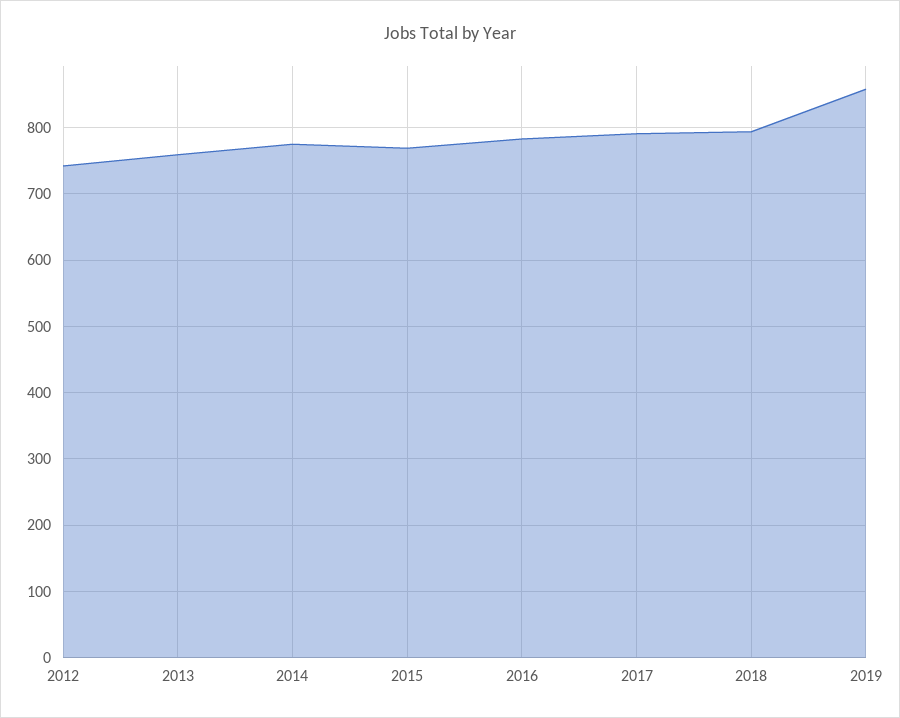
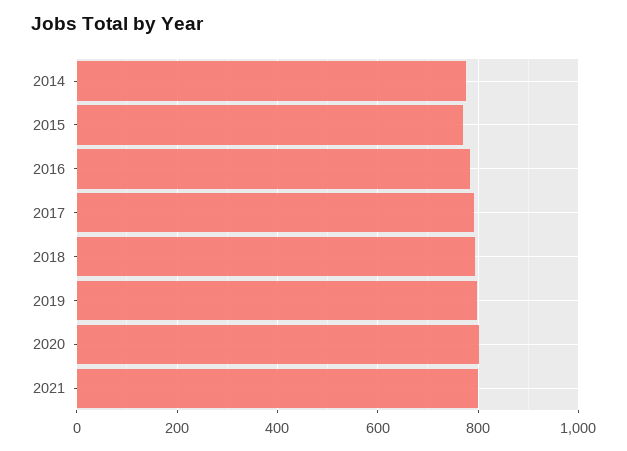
2012: 740 -> none
2013: 760 -> none
2019: 860 -> 800
2020: none -> 800
2021: none -> 800

